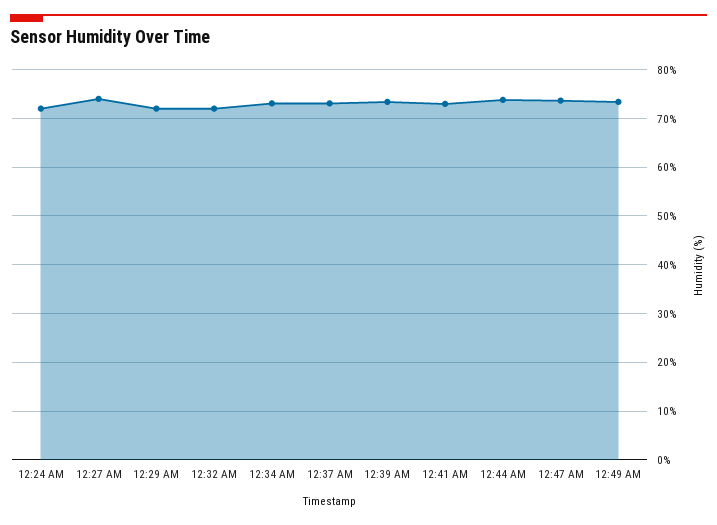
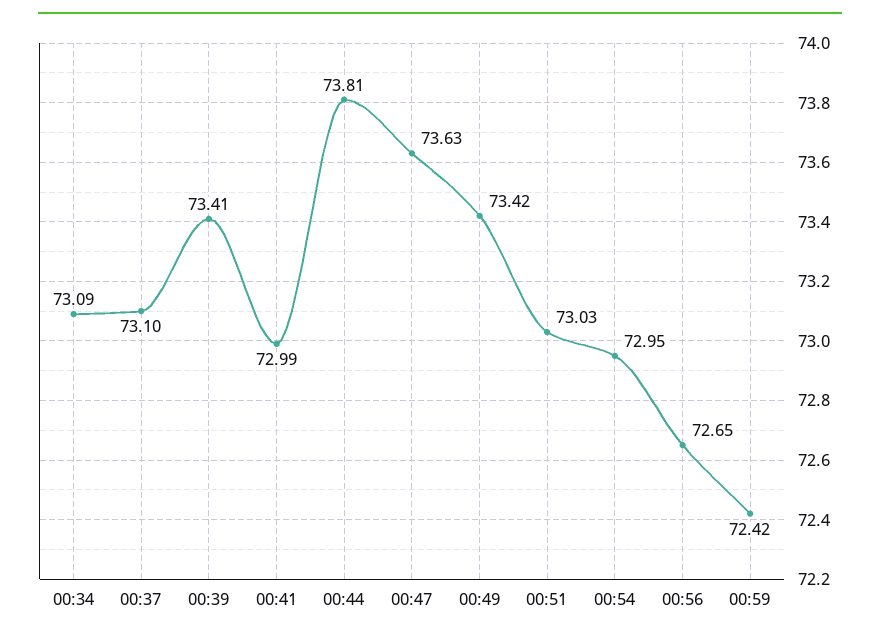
12:24 AM: 72 -> none
12:27 AM: 74 -> none
12:29 AM: 72 -> none
12:32 AM: 72 -> none
00:51: none -> 73.03
00:54: none -> 72.95
00:56: none -> 72.65
00:59: none -> 72.42

